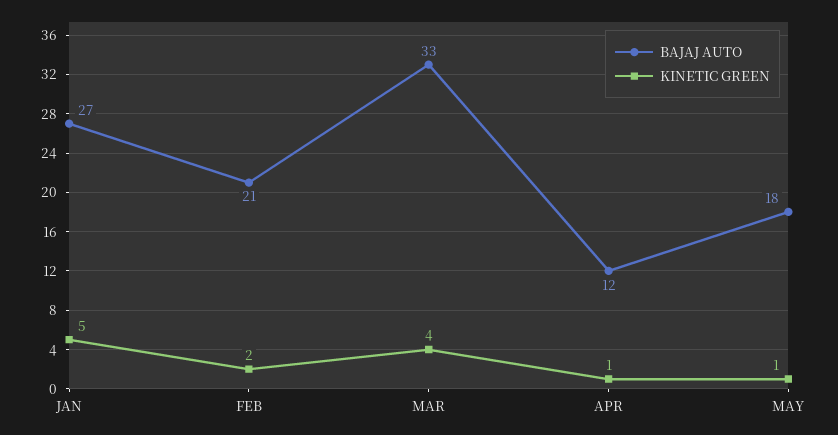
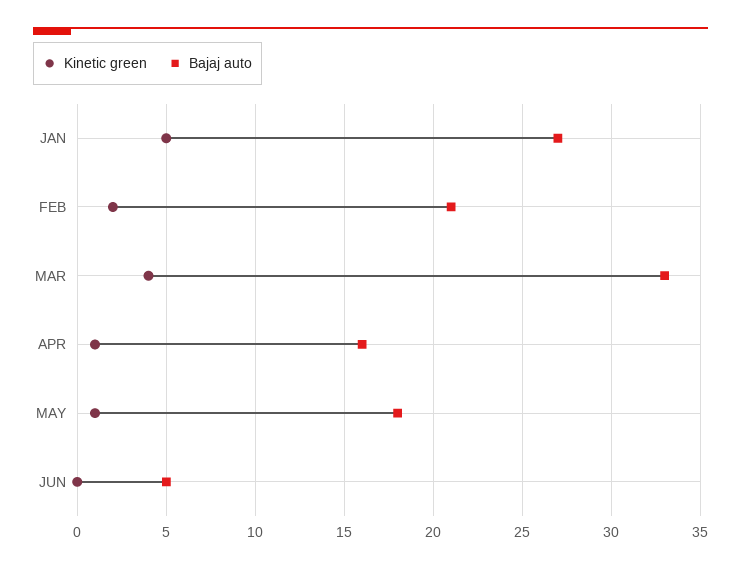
BAJAJ AUTO, APR: 12 -> 16
KINETIC GREEN, JUN: none -> 0
BAJAJ AUTO, JUN: none -> 5

